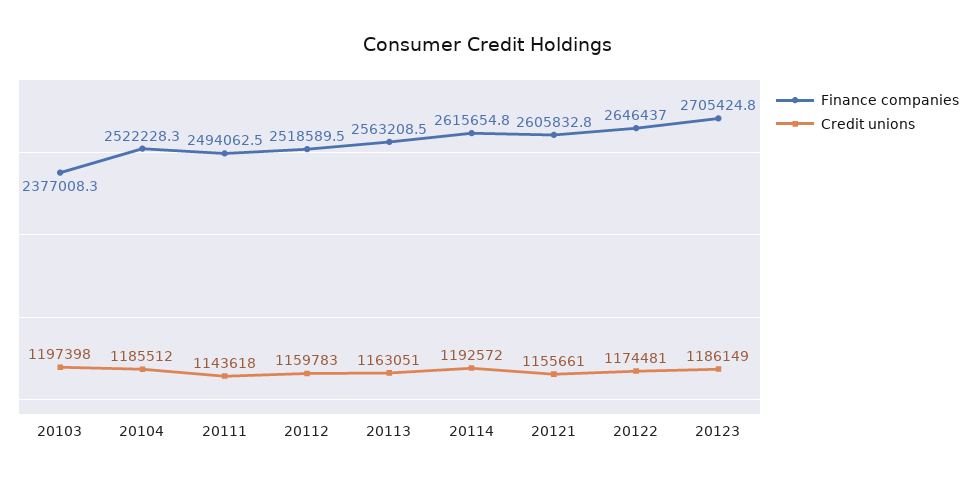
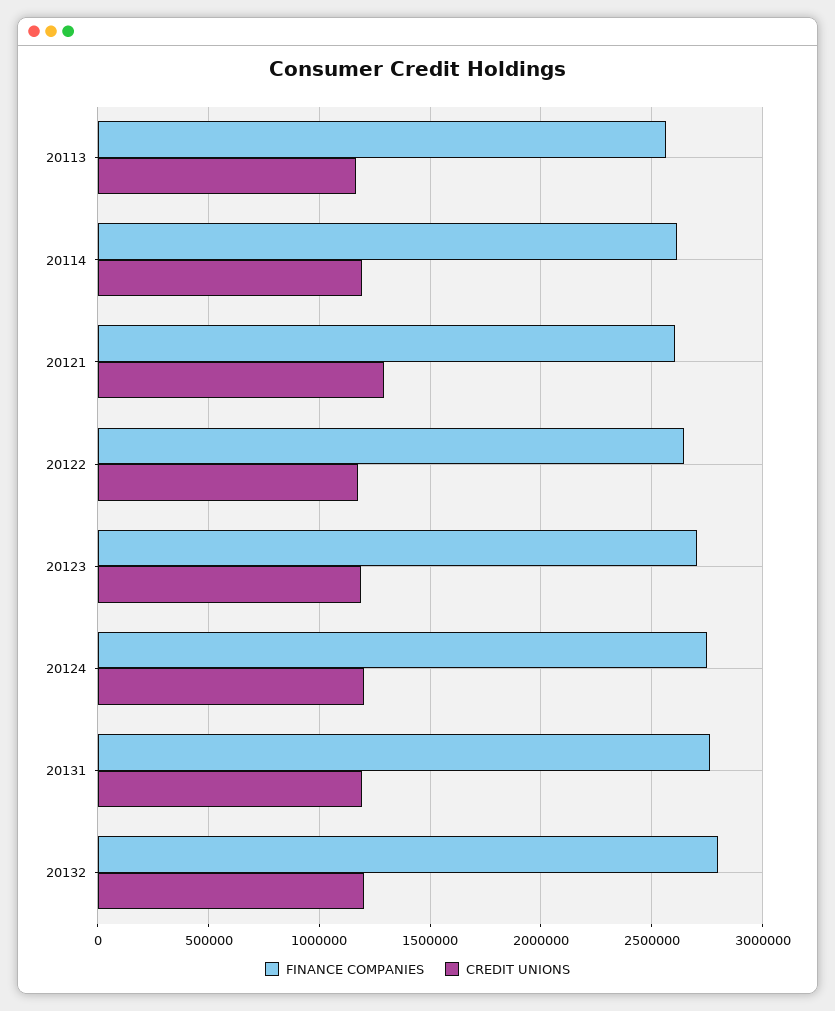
Finance companies, 20103: 2377008.3 -> none
Credit unions, 20103: 1197398 -> none
Finance companies, 20104: 2522228.3 -> none
Credit unions, 20104: 1185512 -> none
Finance companies, 20111: 2494062.5 -> none
Credit unions, 20111: 1143618 -> none
Finance companies, 20112: 2518589.5 -> none
Credit unions, 20112: 1159783 -> none
Credit unions, 20121: 1155661 -> 1300000
Finance companies, 20124: none -> 2750000
Credit unions, 20124: none -> 1200000
Finance companies, 20131: none -> 2750000
Credit unions, 20131: none -> 1200000
Finance companies, 20132: none -> 2800000
Credit unions, 20132: none -> 1200000

